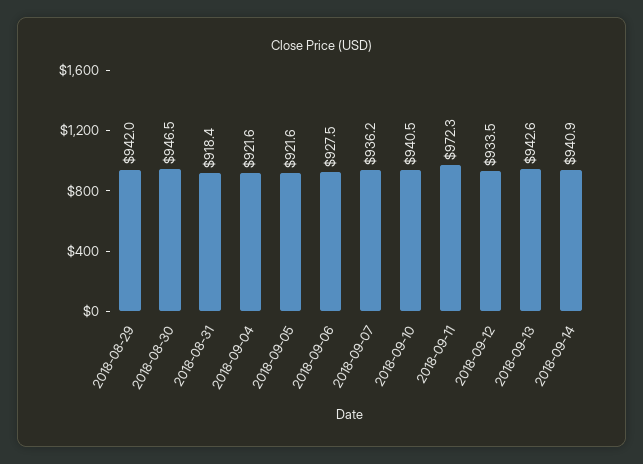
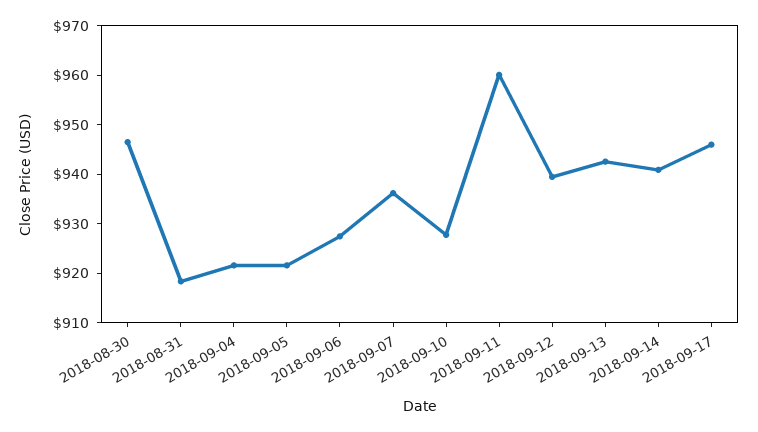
2018-08-29: 942 -> none
2018-09-10: 940.5 -> 928
2018-09-11: 972.3 -> 960
2018-09-12: 933.5 -> 940
2018-09-17: none -> 946

